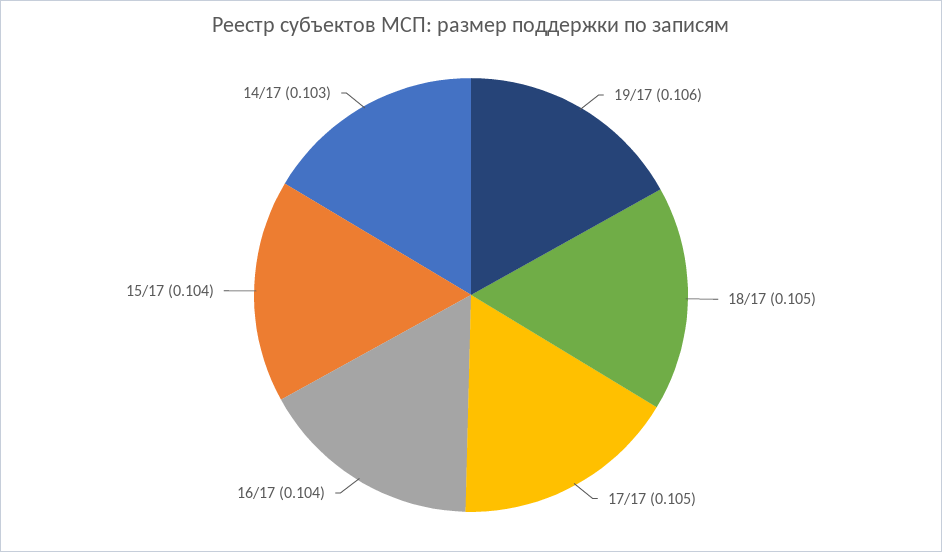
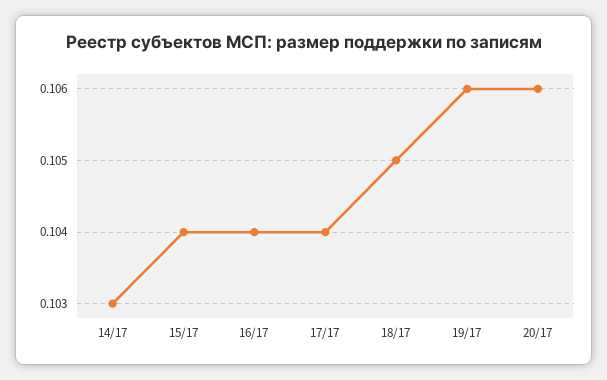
17/17: 0.105 -> 0.104
20/17: none -> 0.106

